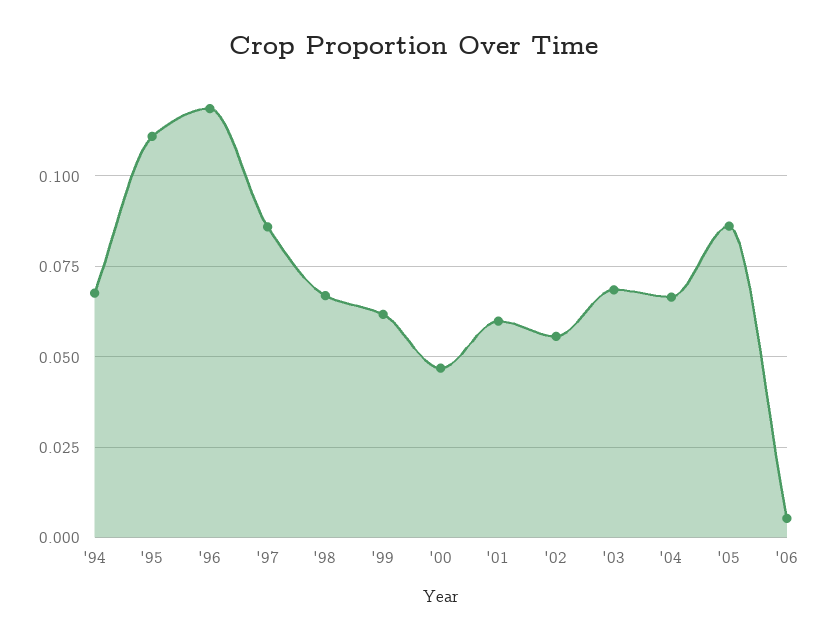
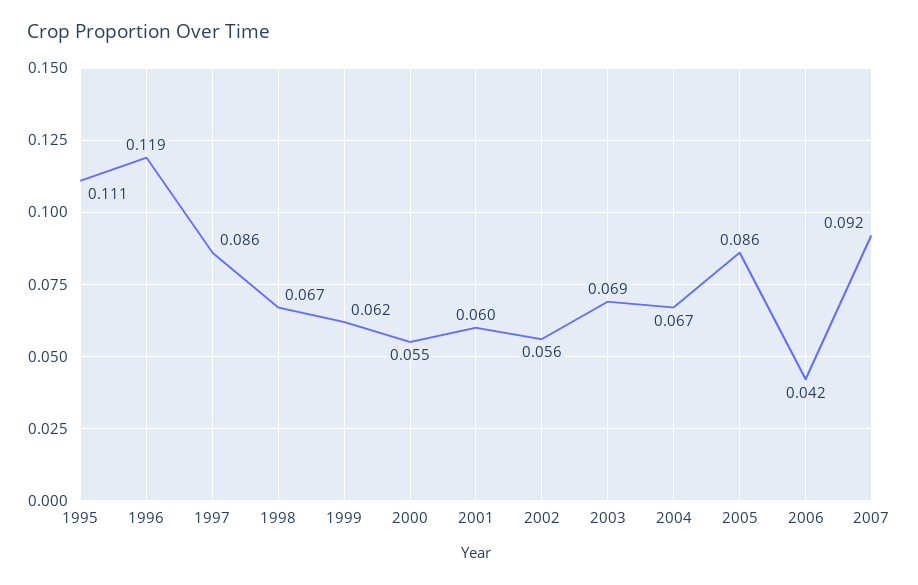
'94: 0.0675 -> none
'00: 0.0475 -> 0.055
'06: 0.005 -> 0.042
2007: none -> 0.092

